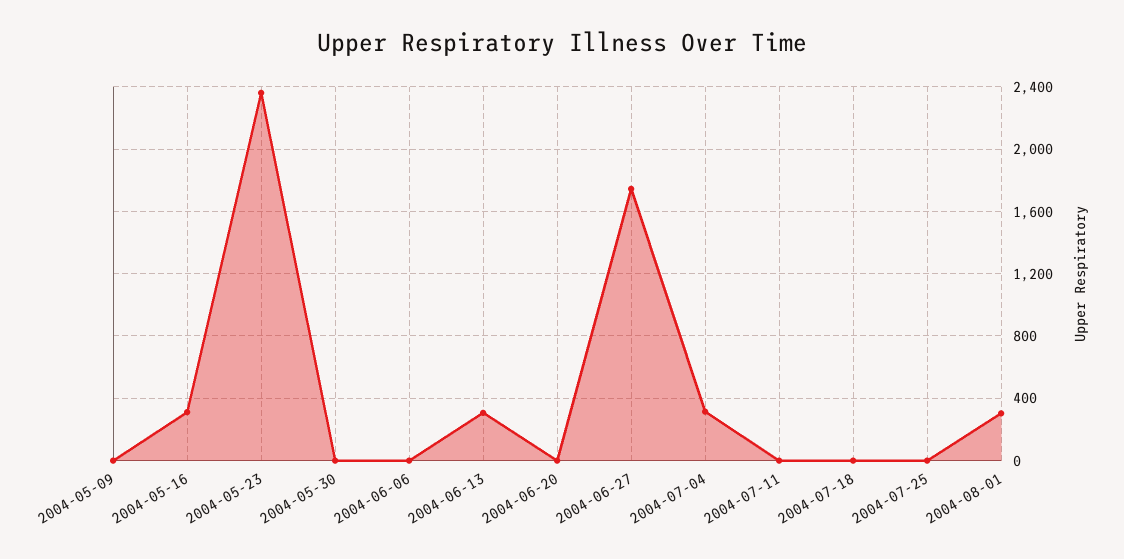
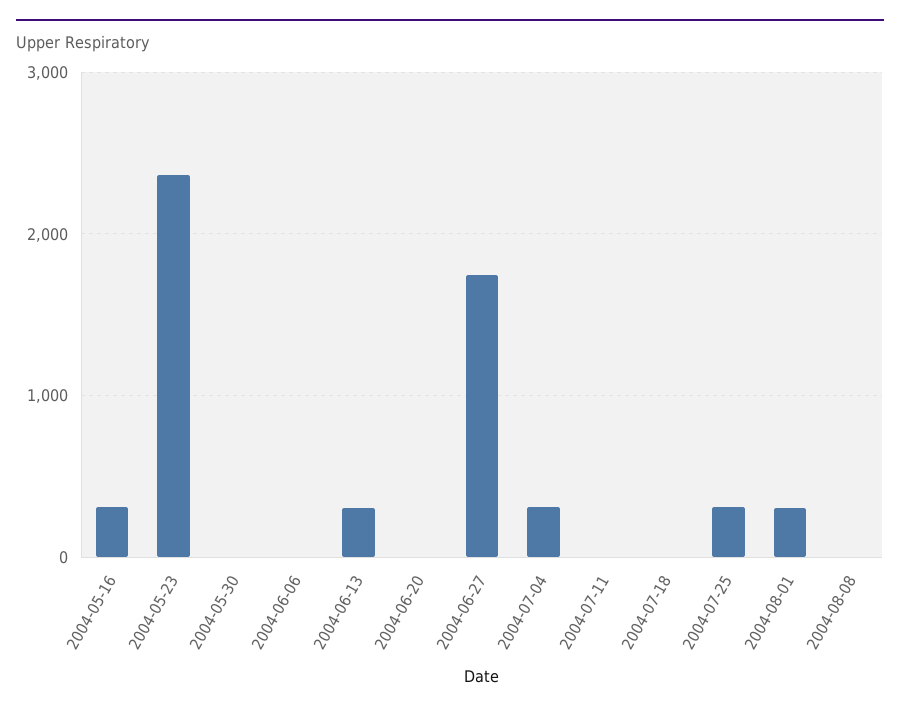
2004-05-09: 0 -> none
2004-07-25: 0 -> 300
2004-08-08: none -> 0

